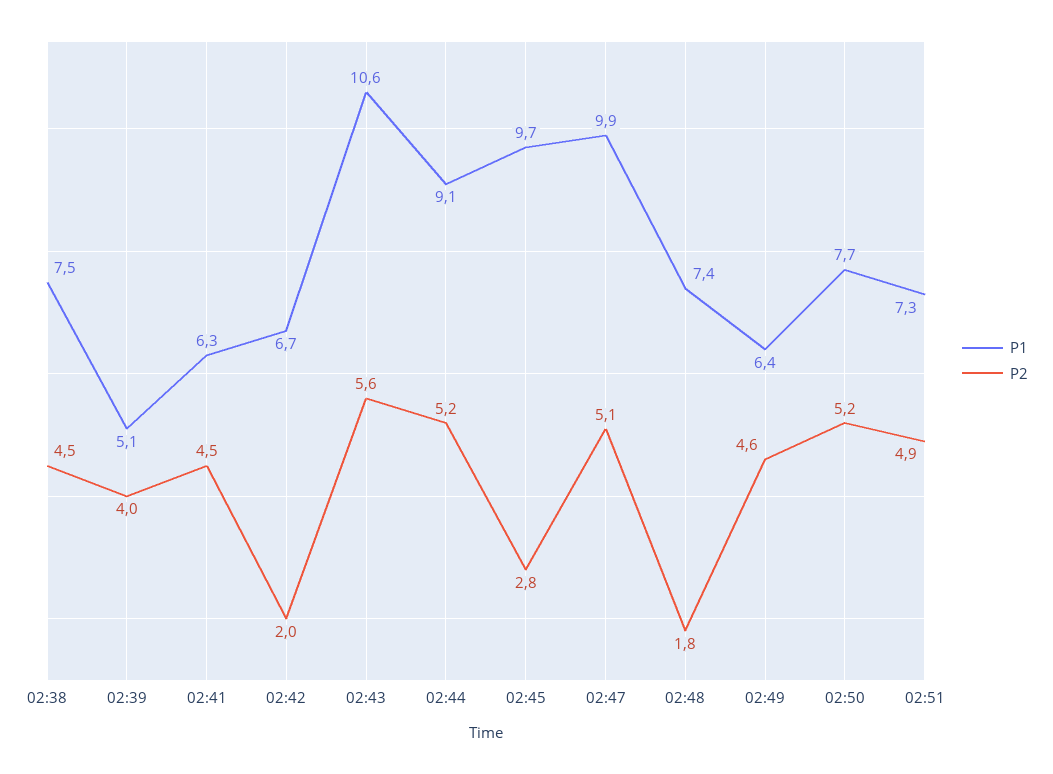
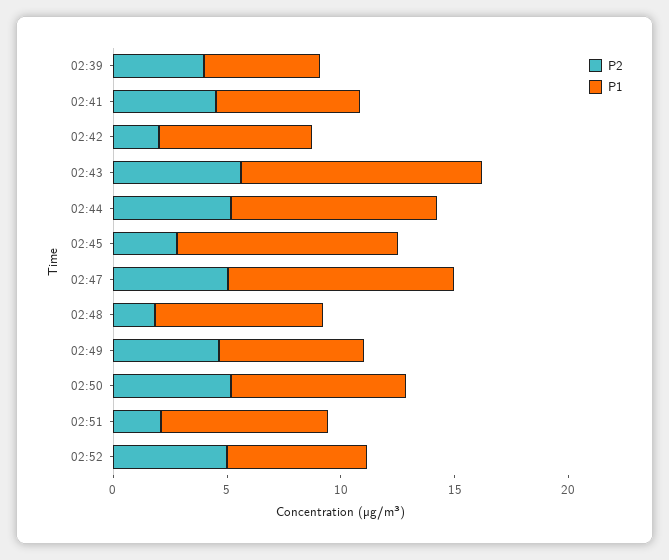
P1, 02:38: 7.5 -> none
P2, 02:38: 4.5 -> none
P2, 02:51: 4.9 -> 2
P2, 02:52: none -> 5
P1, 02:52: none -> 6

